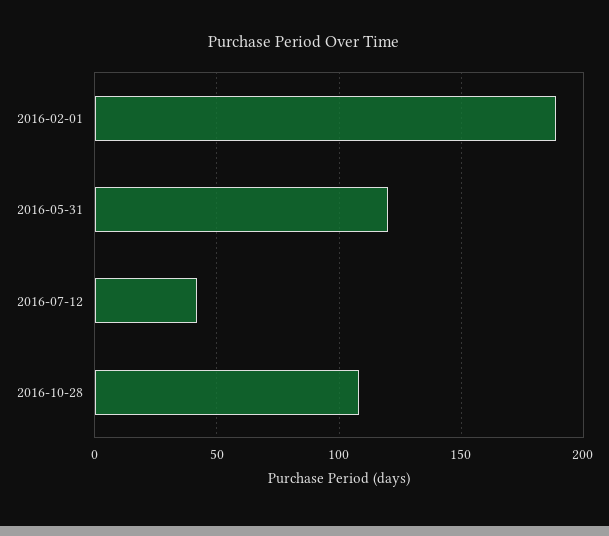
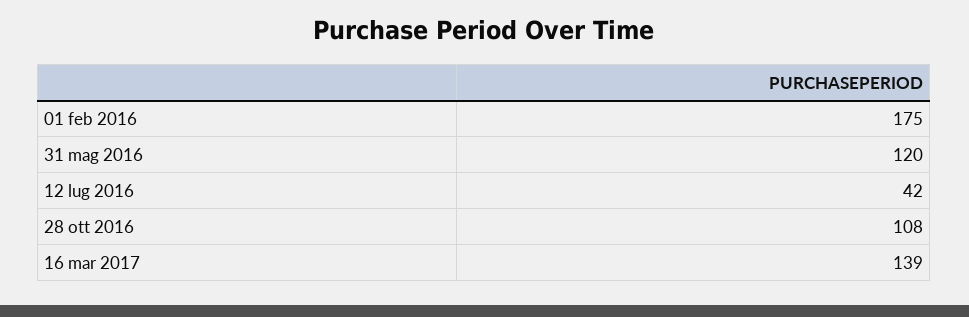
2016-02-01: 190 -> 175
16 mar 2017: none -> 139

